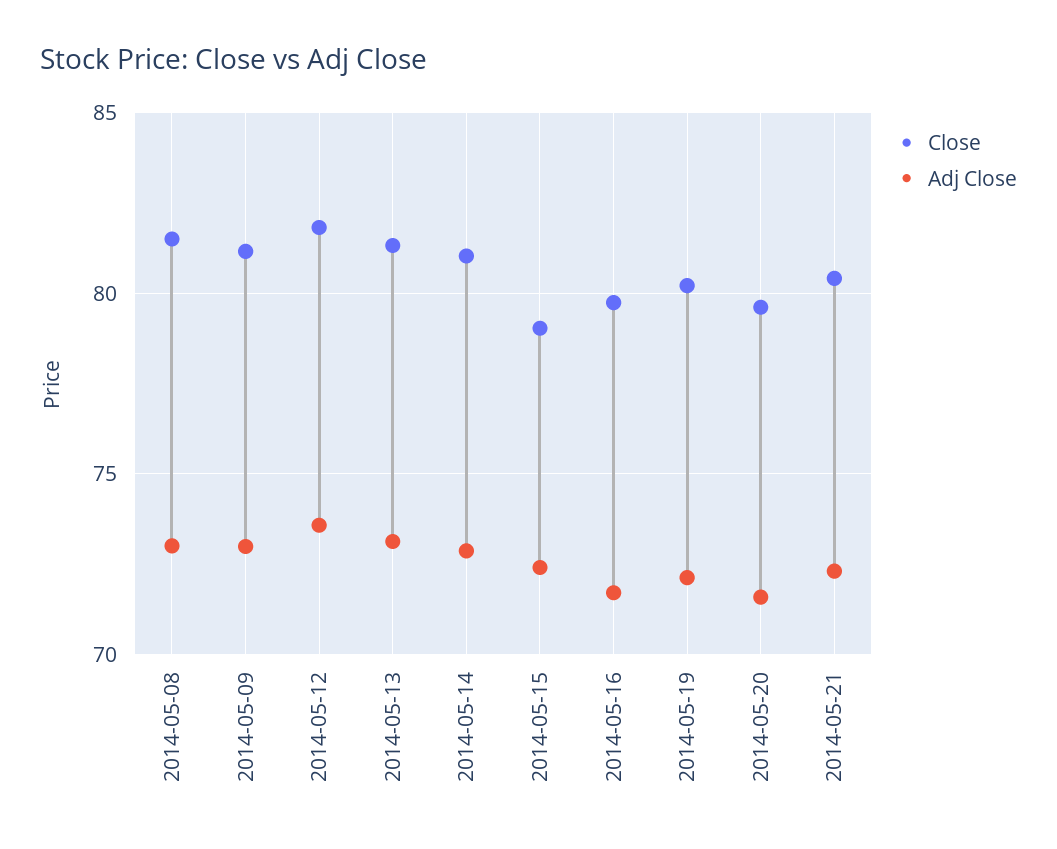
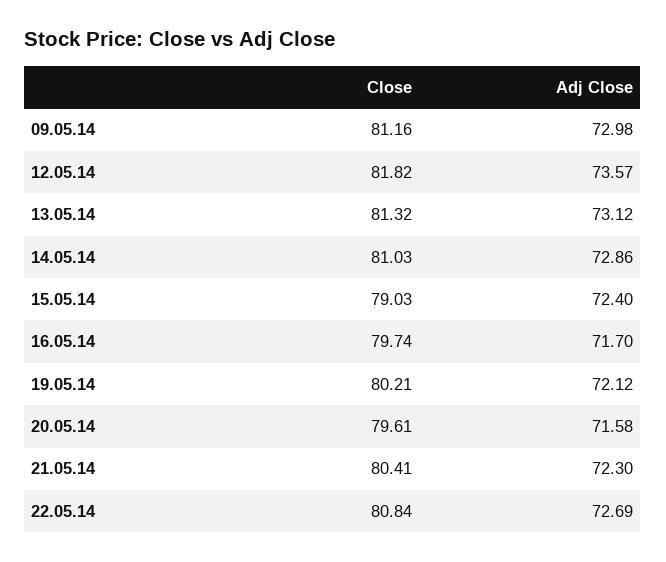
Close, 2014-05-08: 81.5 -> none
Adj Close, 2014-05-08: 73 -> none
Close, 22.05.14: none -> 80.84
Adj Close, 22.05.14: none -> 72.69

